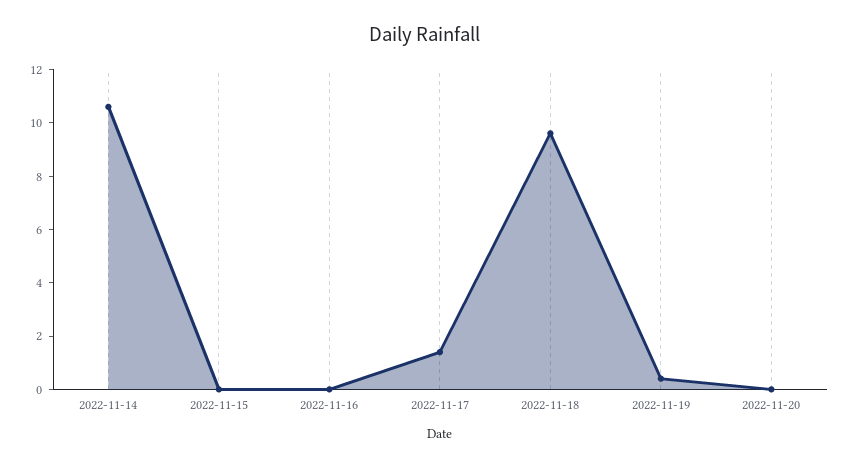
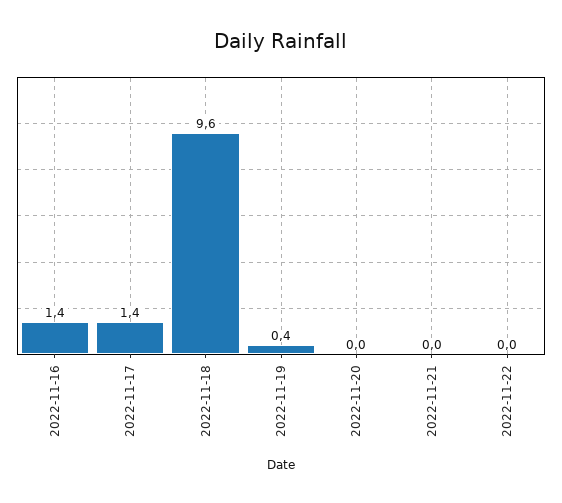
2022-11-14: 10.5 -> none
2022-11-15: 0 -> none
2022-11-16: 0 -> 1.4
2022-11-21: none -> 0
2022-11-22: none -> 0

